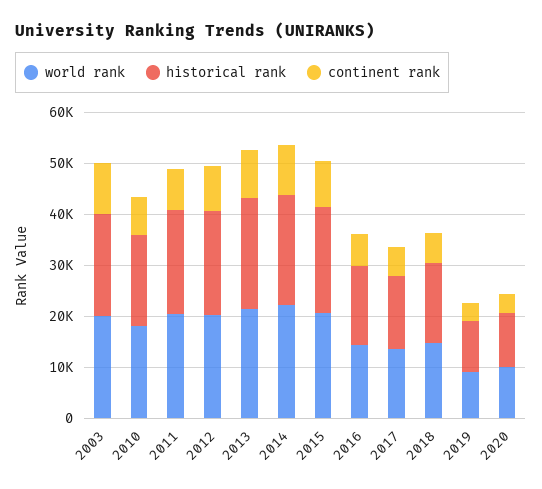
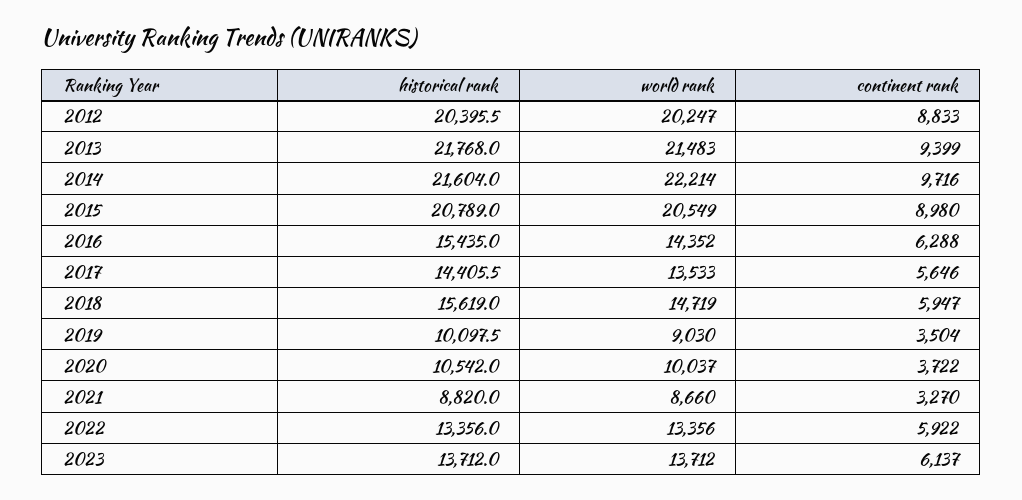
world rank, 2003: 20000 -> none
historical rank, 2003: 20000 -> none
continent rank, 2003: 10000 -> none
world rank, 2010: 18000 -> none
historical rank, 2010: 18000 -> none
continent rank, 2010: 8000 -> none
world rank, 2011: 20000 -> none
historical rank, 2011: 20000 -> none
continent rank, 2011: 8000 -> none
historical rank, 2021: none -> 8820
world rank, 2021: none -> 8660
continent rank, 2021: none -> 3270
historical rank, 2022: none -> 13356
world rank, 2022: none -> 13356
continent rank, 2022: none -> 5922
historical rank, 2023: none -> 13712
world rank, 2023: none -> 13712
continent rank, 2023: none -> 6137

